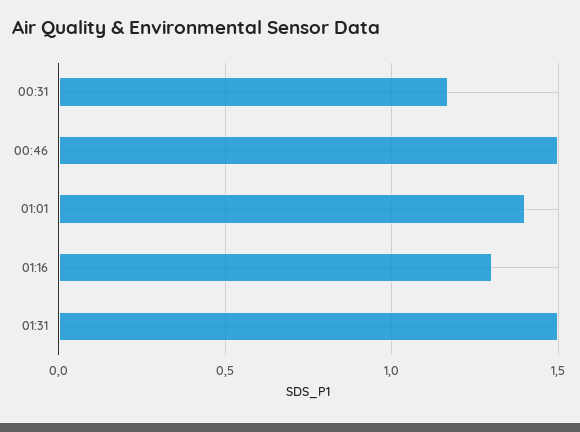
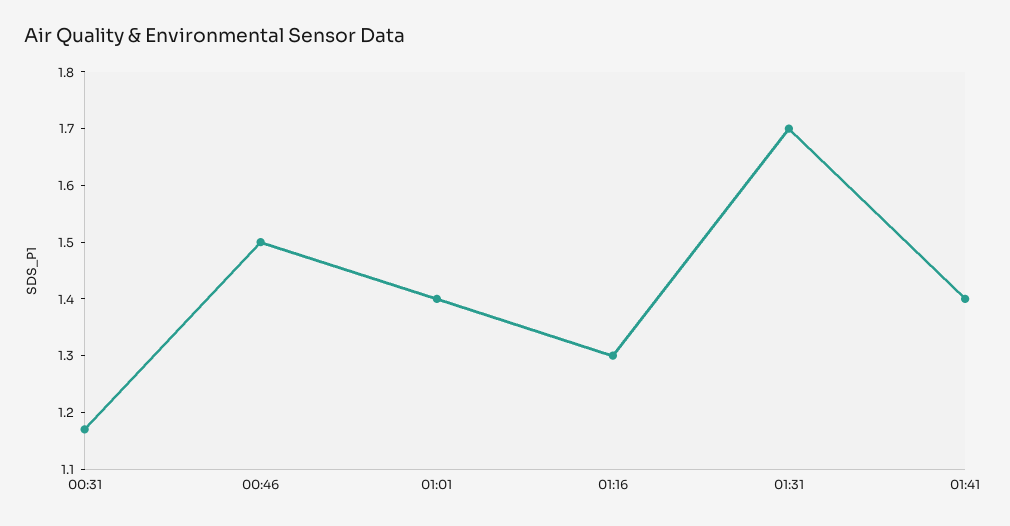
01:31: 1.5 -> 1.7
01:41: none -> 1.4

